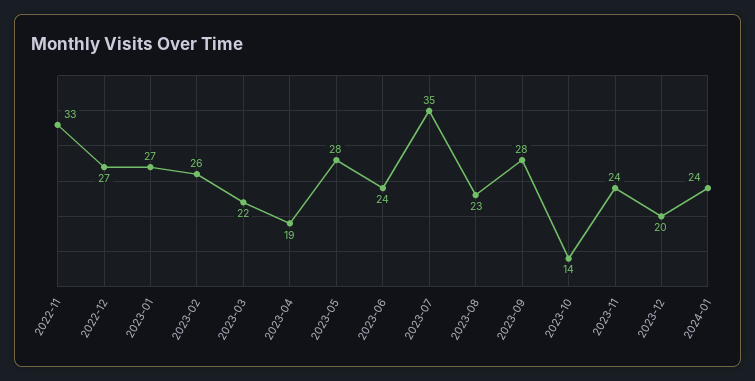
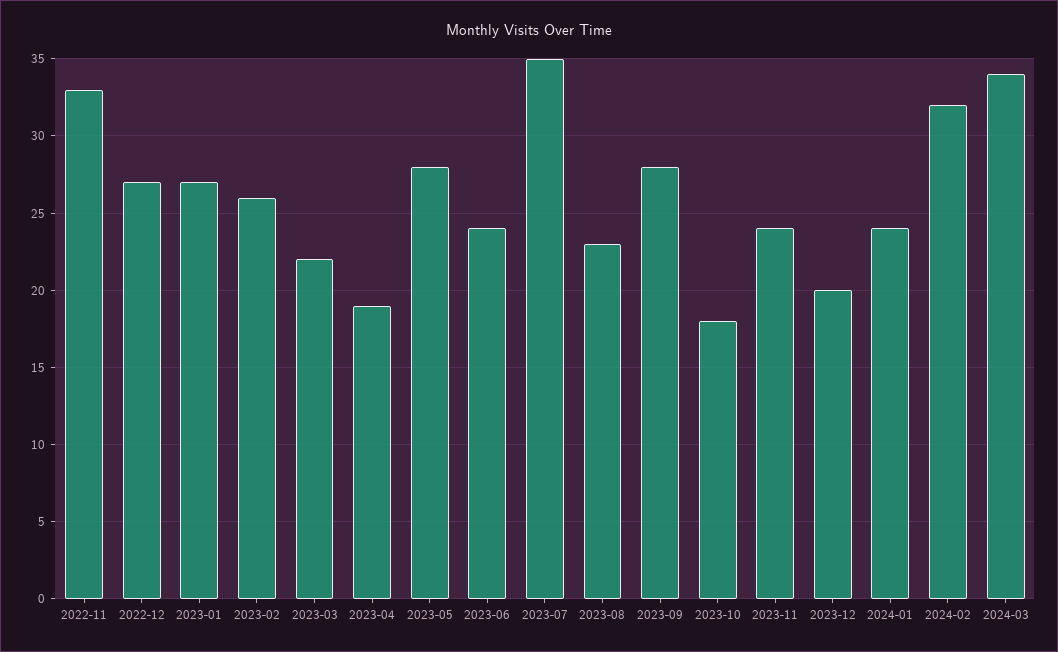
2023-10: 14 -> 18
2024-02: none -> 32
2024-03: none -> 34

